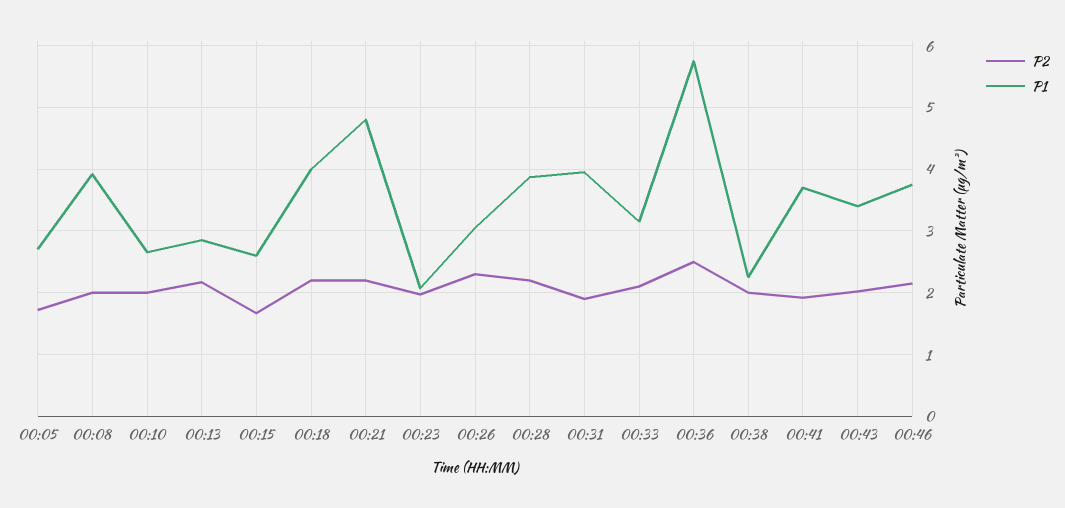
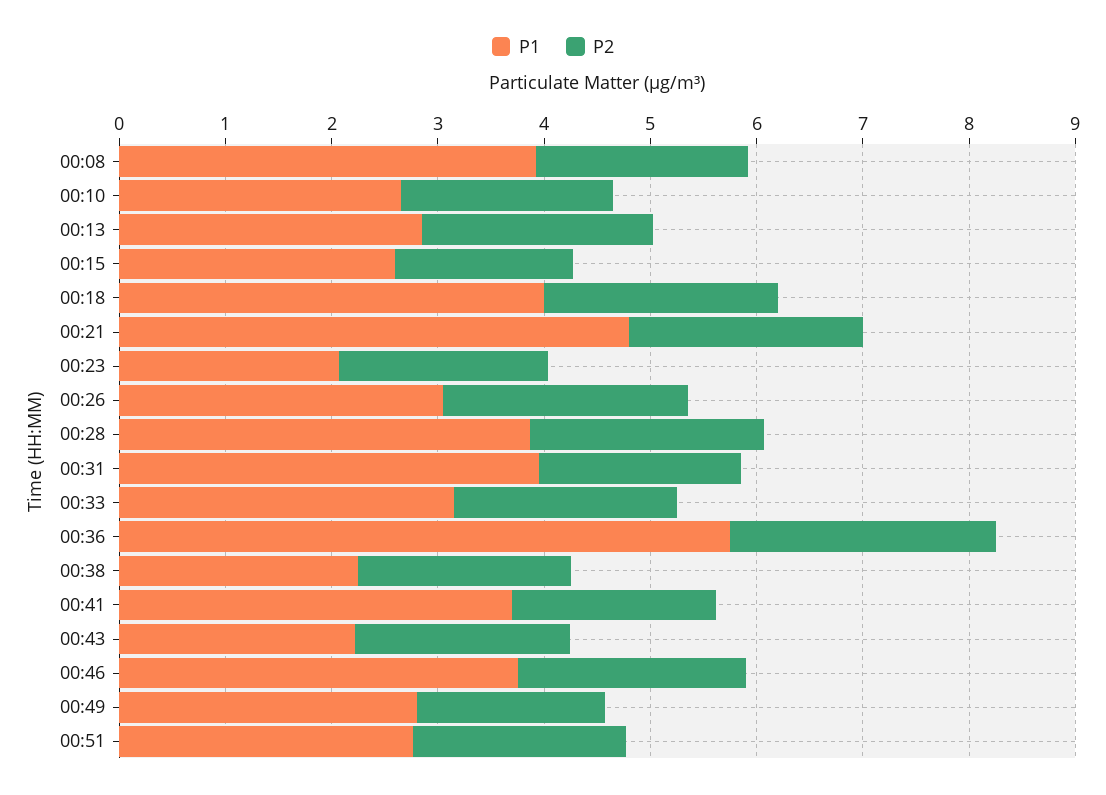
P2, 00:05: 1.7 -> none
P1, 00:05: 2.7 -> none
P1, 00:43: 3.4 -> 2.2
P1, 00:49: none -> 2.8
P2, 00:49: none -> 1.8
P1, 00:51: none -> 2.8
P2, 00:51: none -> 2

